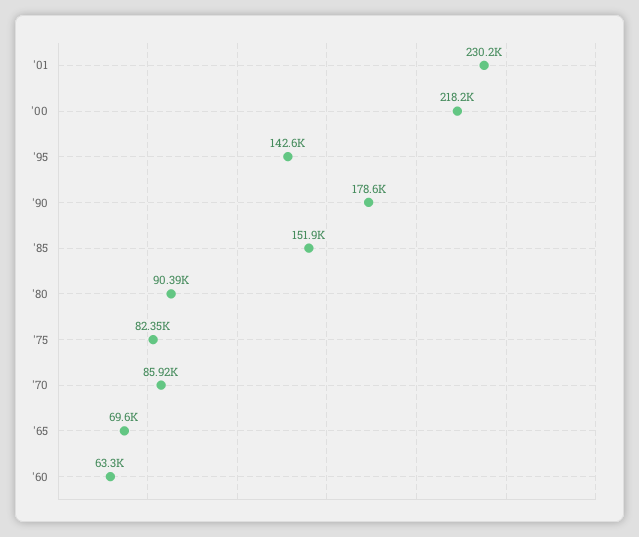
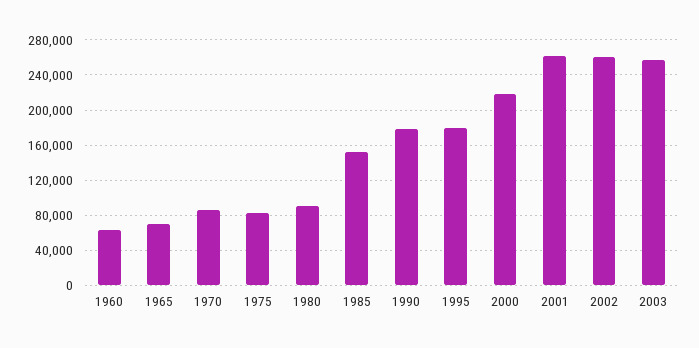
'01: 230200 -> 260000
'95: 142600 -> 180000
2002: none -> 260000
2003: none -> 260000

